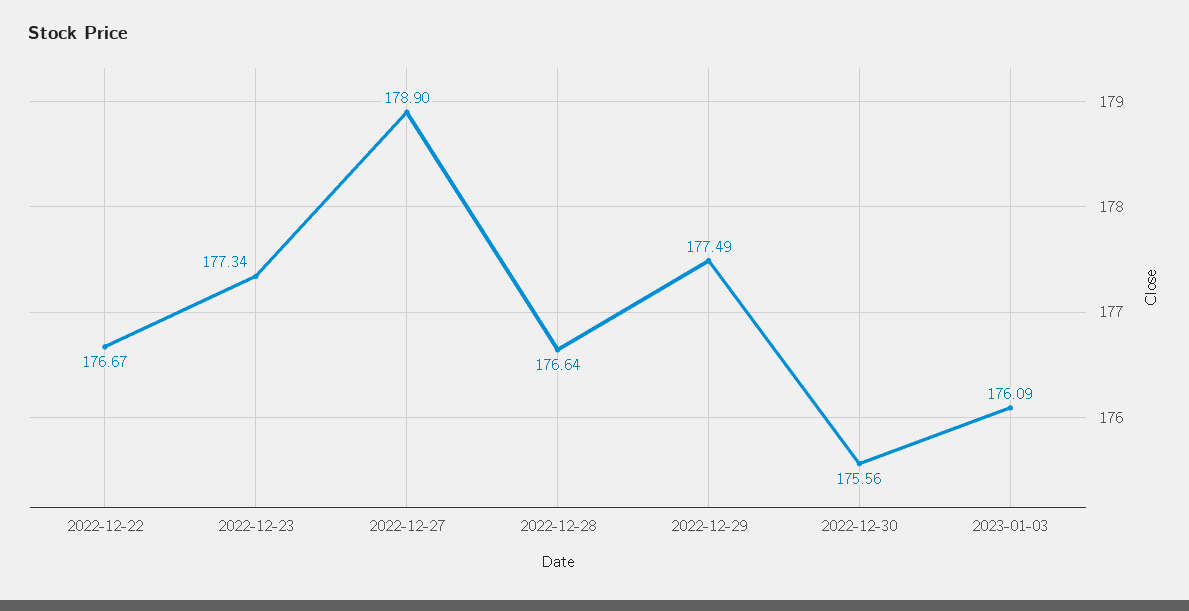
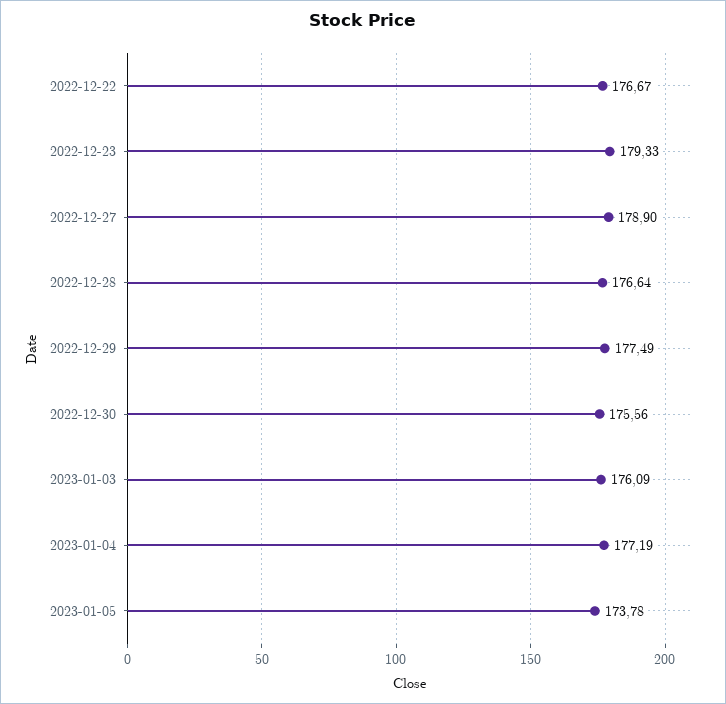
2022-12-23: 177.34 -> 179.33
2023-01-04: none -> 177.19
2023-01-05: none -> 173.78

